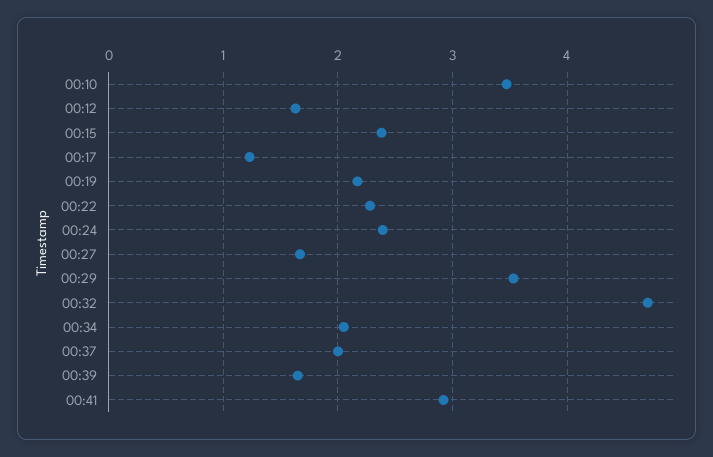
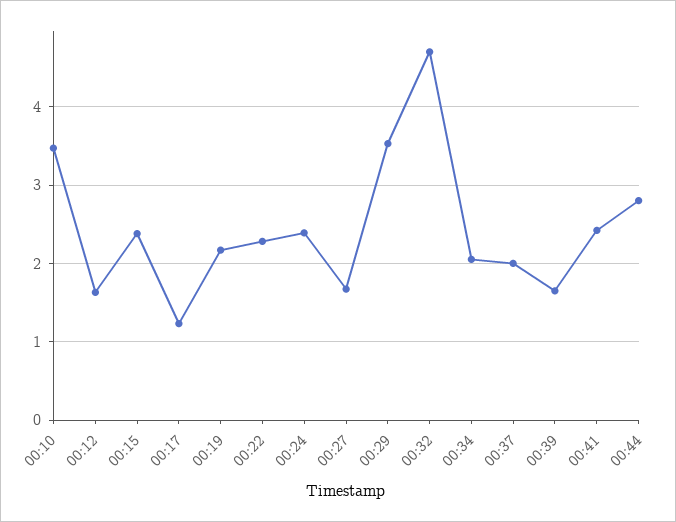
00:41: 2.9 -> 2.4
00:44: none -> 2.8

